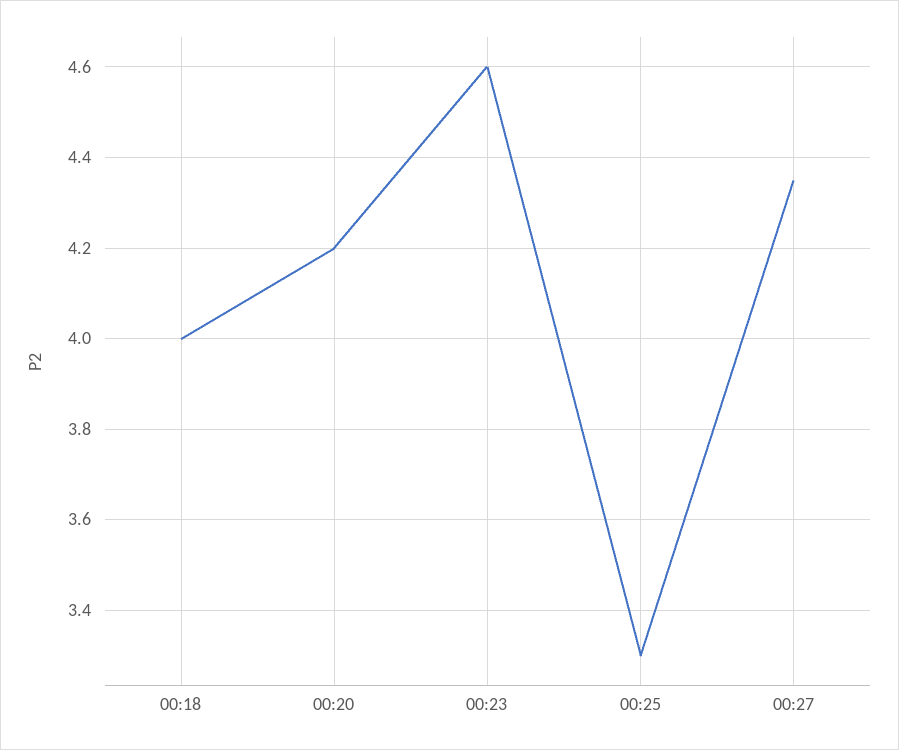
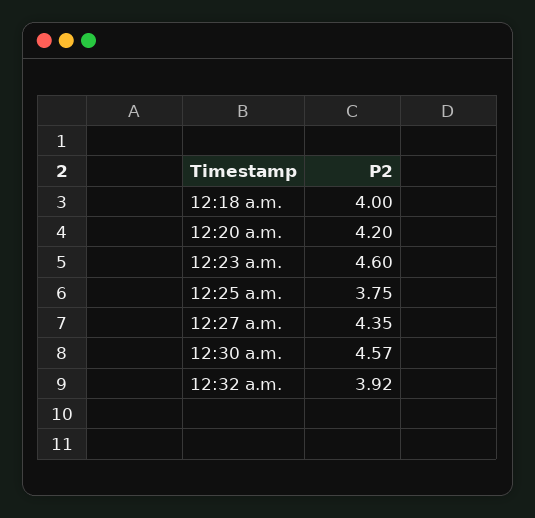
00:25: 3.3 -> 3.75
12:30 a.m.: none -> 4.57
12:32 a.m.: none -> 3.92

